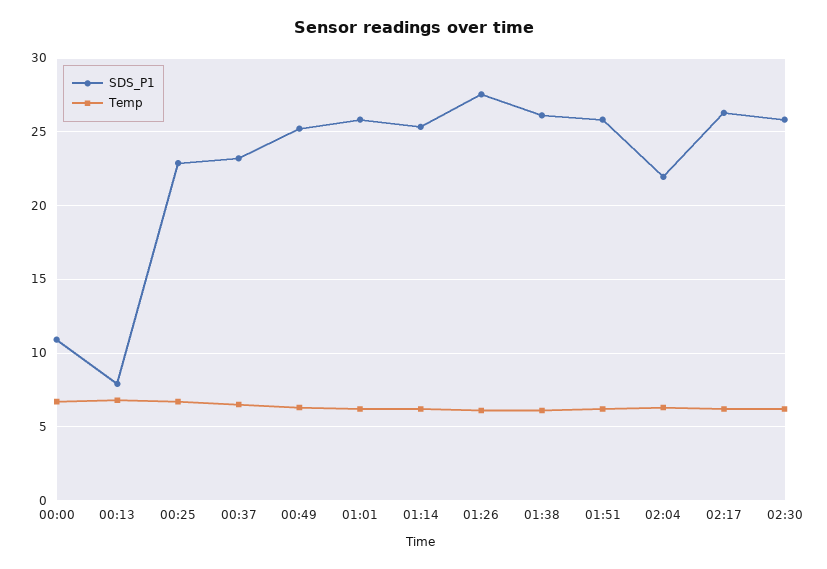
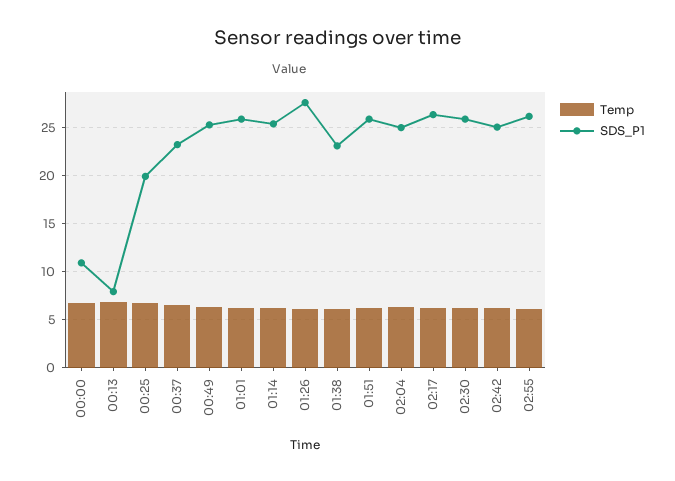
SDS_P1, 00:25: 23 -> 20
SDS_P1, 01:38: 26 -> 23
SDS_P1, 02:04: 22 -> 25
Temp, 02:42: none -> 6
SDS_P1, 02:42: none -> 25
Temp, 02:55: none -> 6
SDS_P1, 02:55: none -> 26

